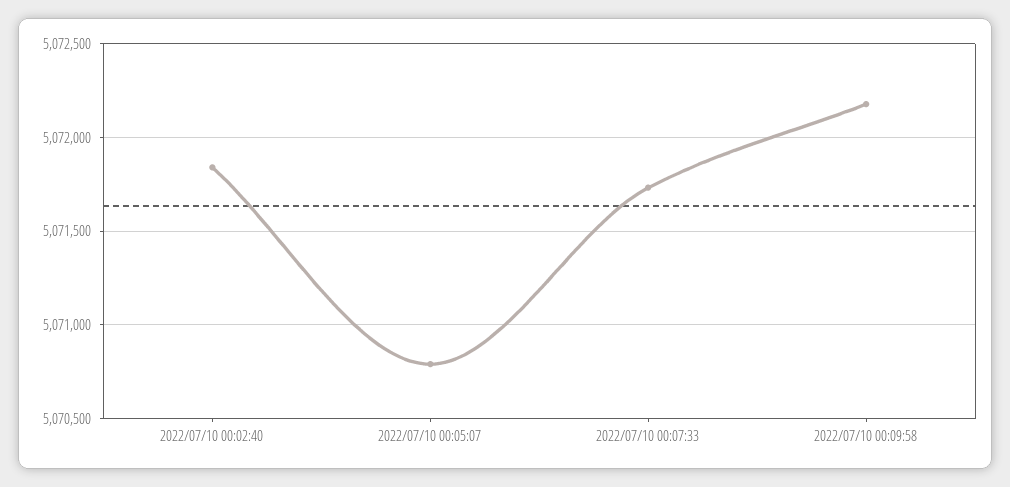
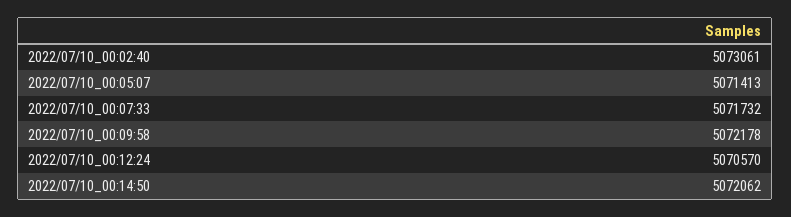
2022/07/10 00:02:40: 5071850 -> 5073061
2022/07/10 00:05:07: 5070800 -> 5071413
2022/07/10_00:12:24: none -> 5070570
2022/07/10_00:14:50: none -> 5072062

